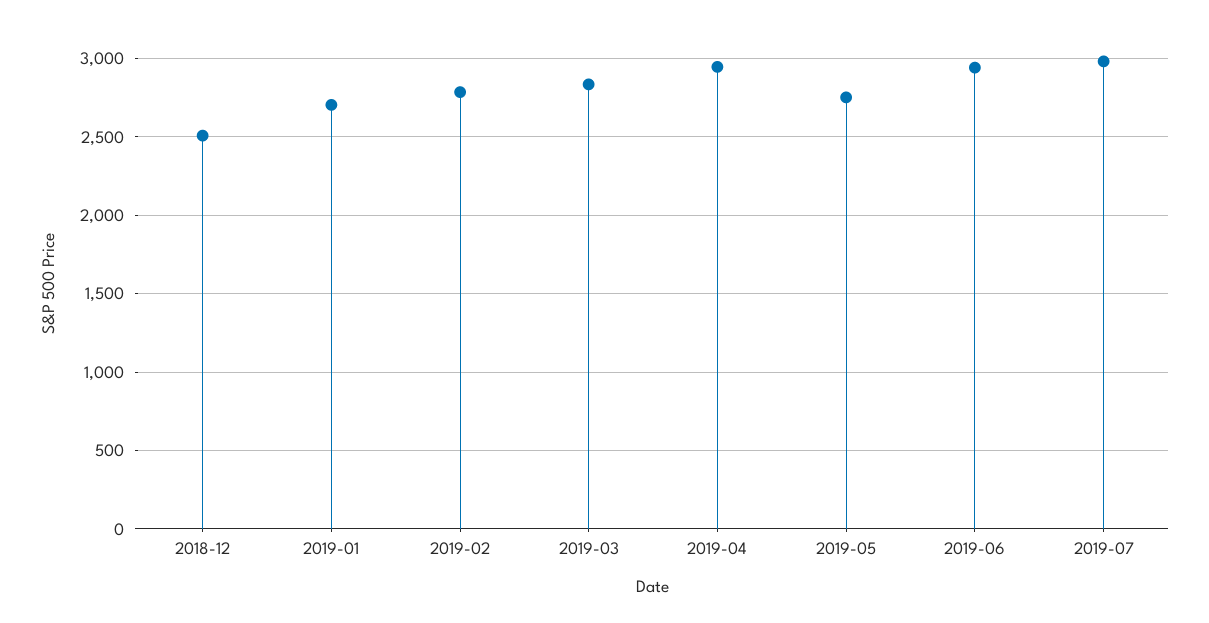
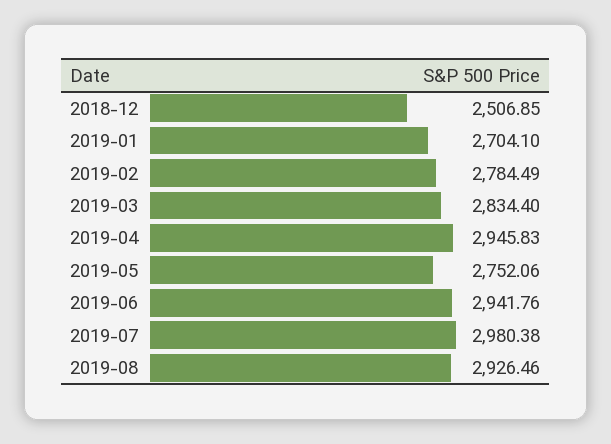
2019-08: none -> 2926.46

